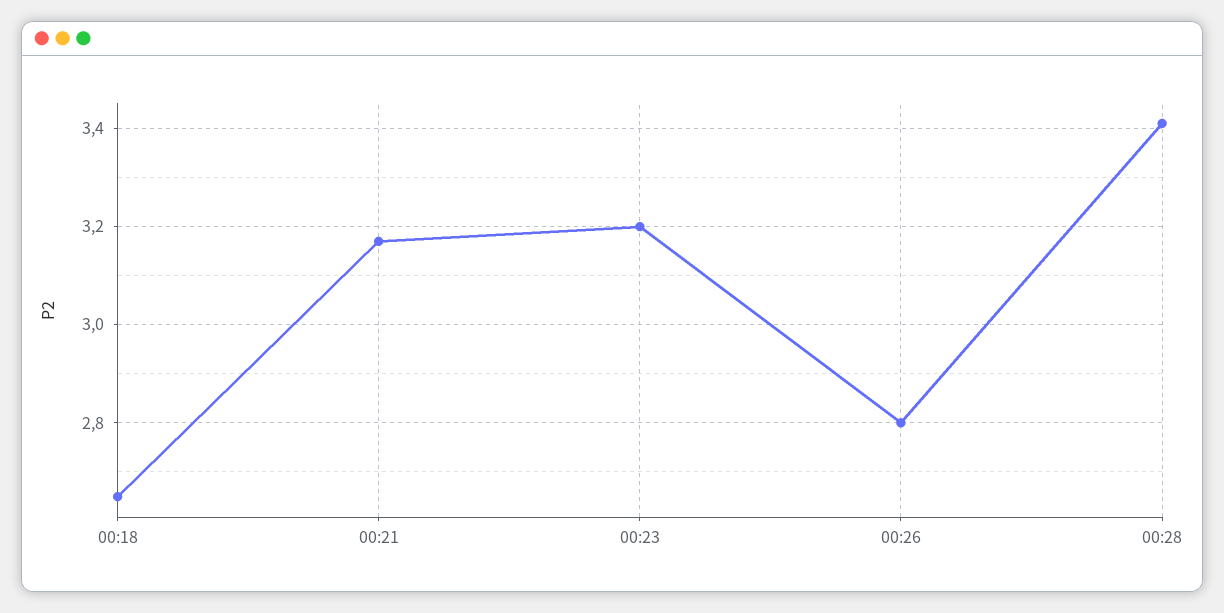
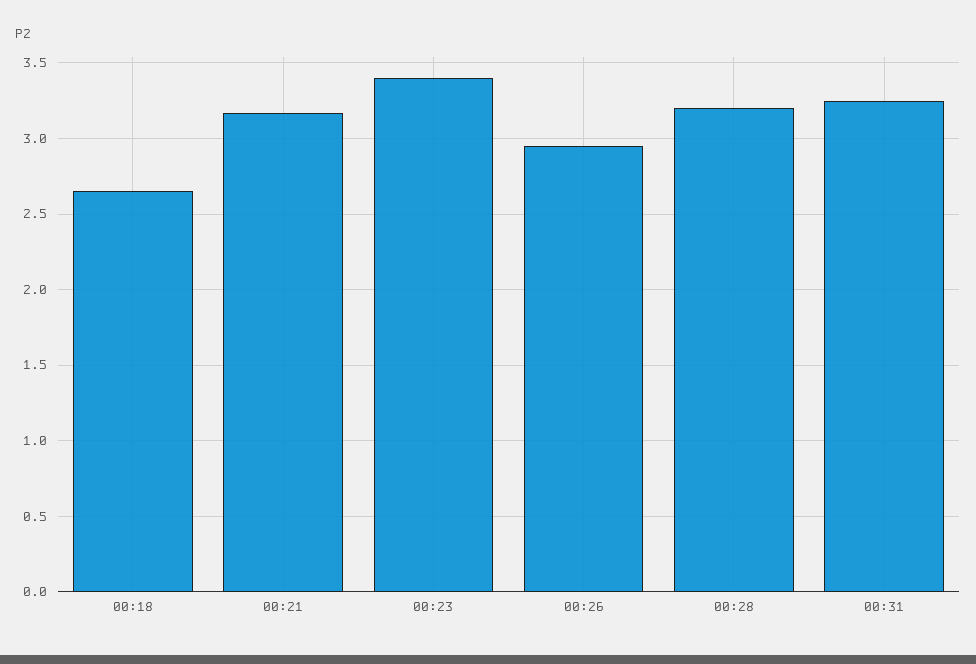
00:23: 3.2 -> 3.4
00:26: 2.8 -> 2.95
00:28: 3.4 -> 3.2
00:31: none -> 3.25

